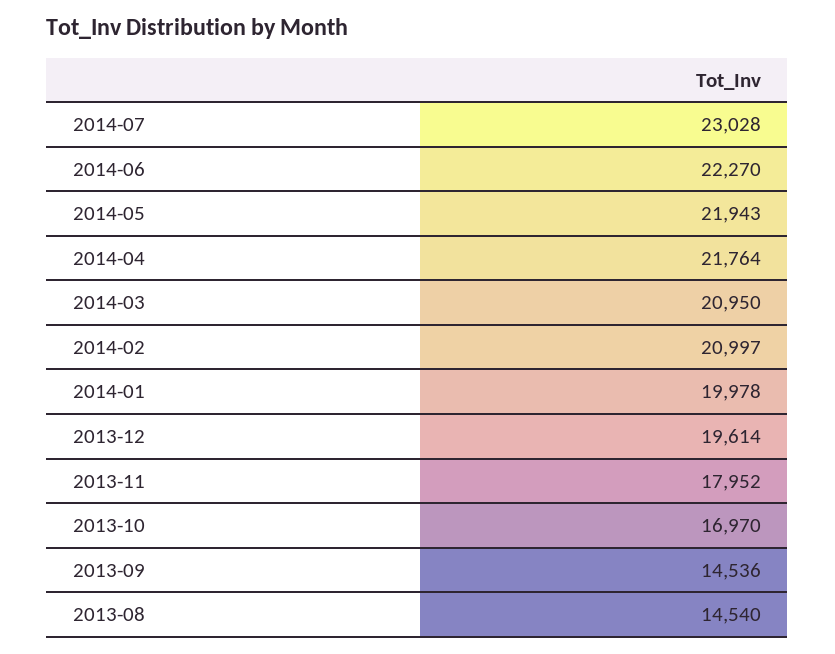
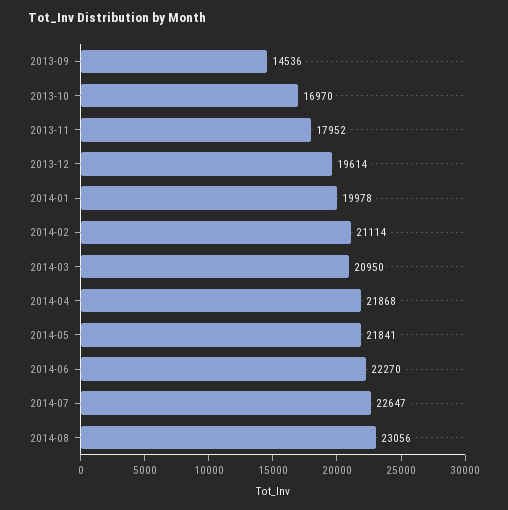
2014-07: 23028 -> 22647
2014-05: 21943 -> 21841
2014-04: 21764 -> 21868
2014-02: 20997 -> 21114
2013-08: 14540 -> none
2014-08: none -> 23056

